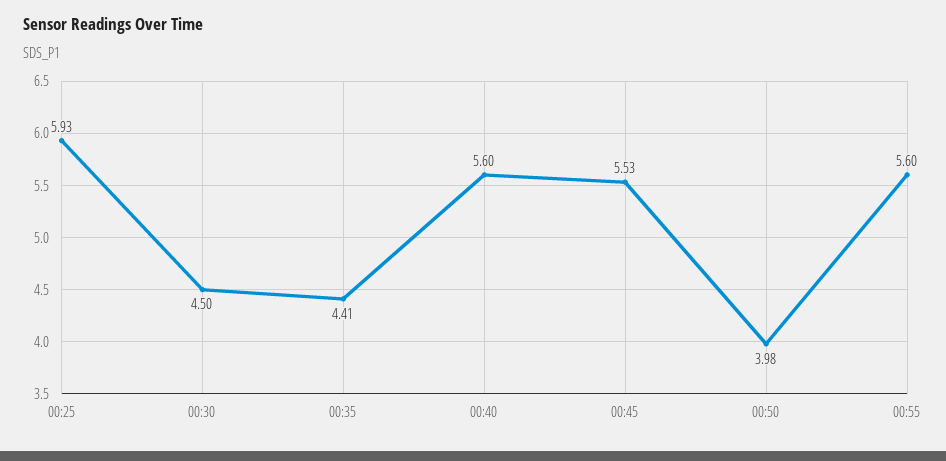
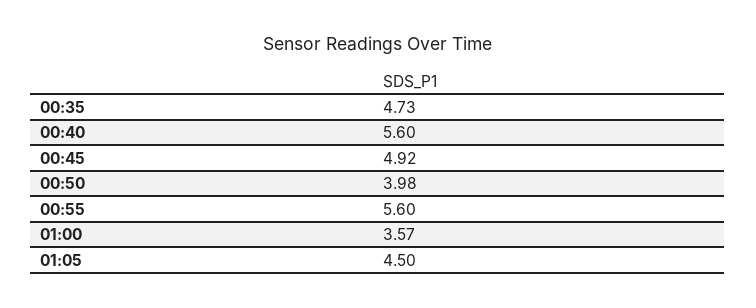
00:25: 5.93 -> none
00:30: 4.5 -> none
00:35: 4.41 -> 4.73
00:45: 5.53 -> 4.92
01:00: none -> 3.57
01:05: none -> 4.5

